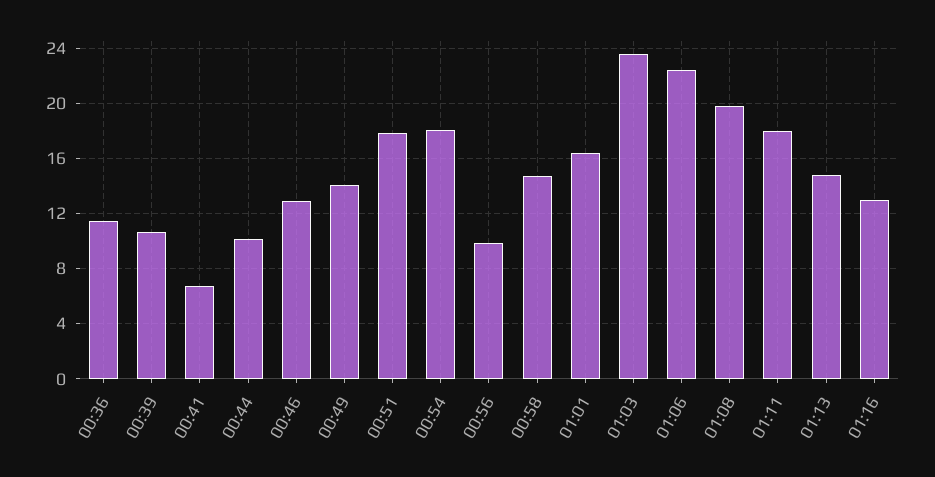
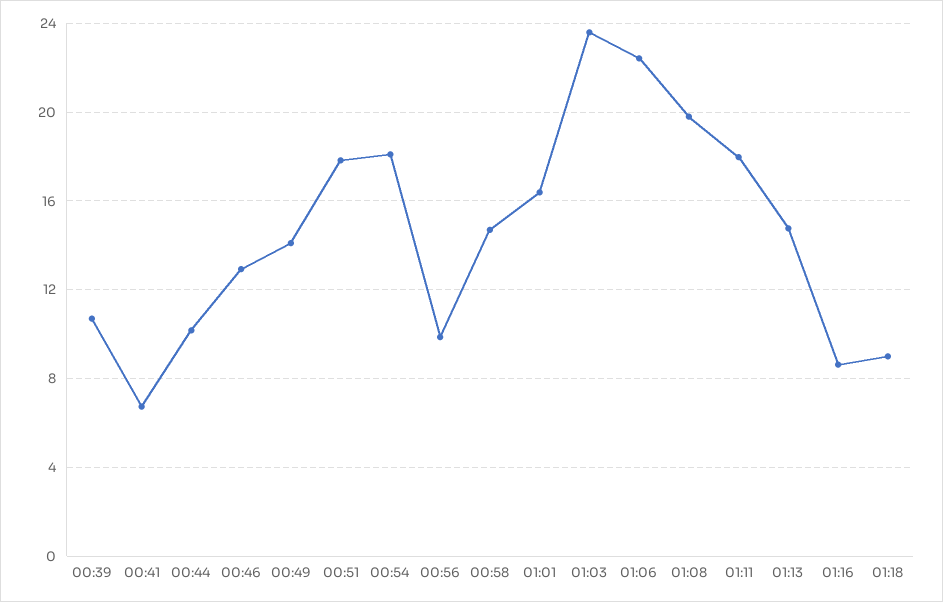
00:36: 11.5 -> none
01:16: 13 -> 8.5
01:18: none -> 9

